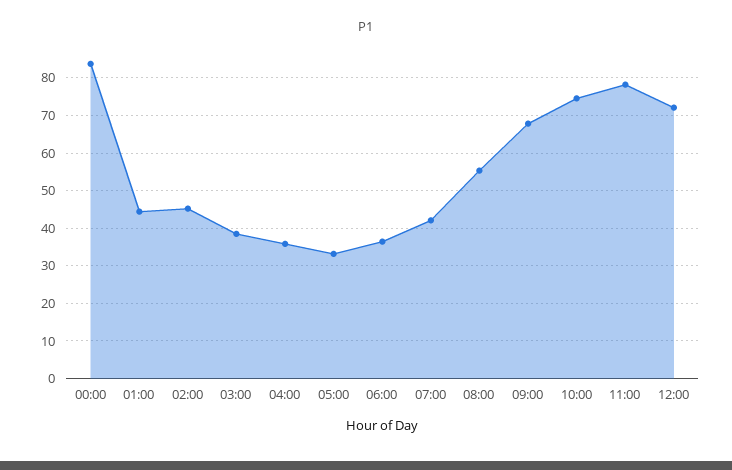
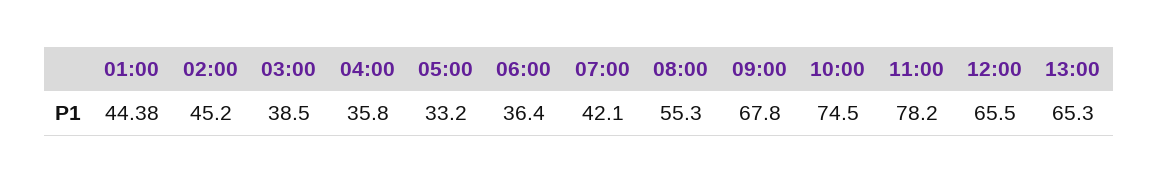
00:00: 84 -> none
12:00: 72 -> 65.5
13:00: none -> 65.3

